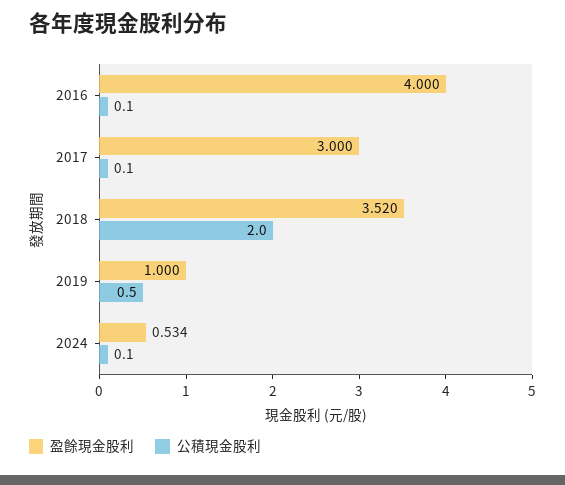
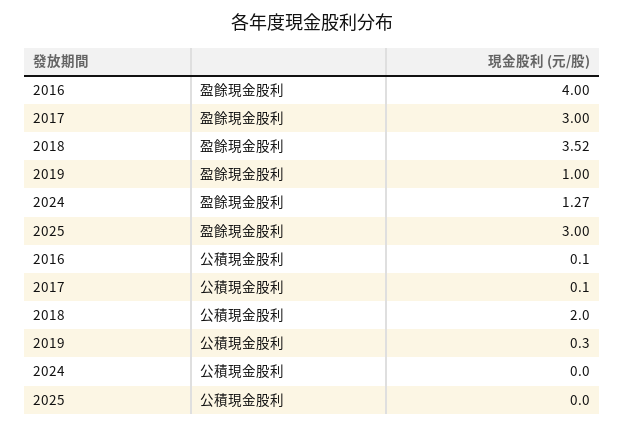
公積現金股利, 2019: 0.5 -> 0.3
盈餘現金股利, 2024: 0.534 -> 1.27
公積現金股利, 2024: 0.1 -> 0
盈餘現金股利, 2025: none -> 3
公積現金股利, 2025: none -> 0

